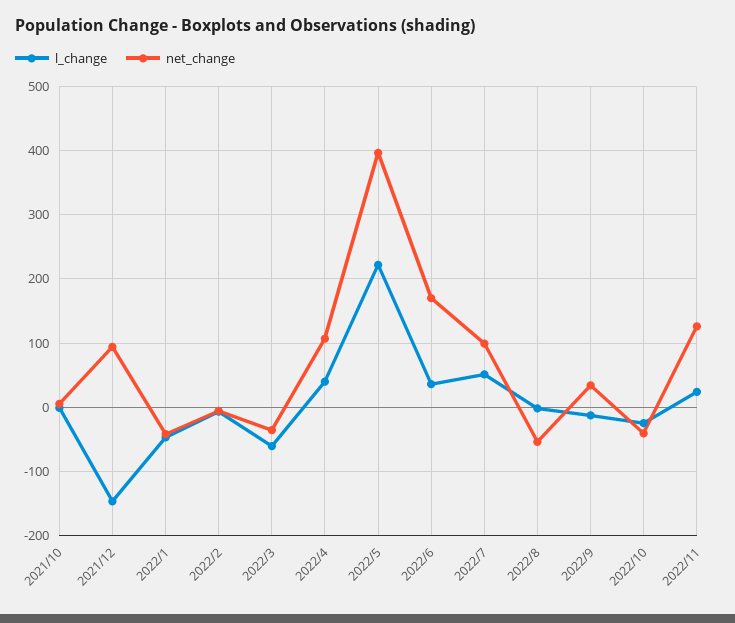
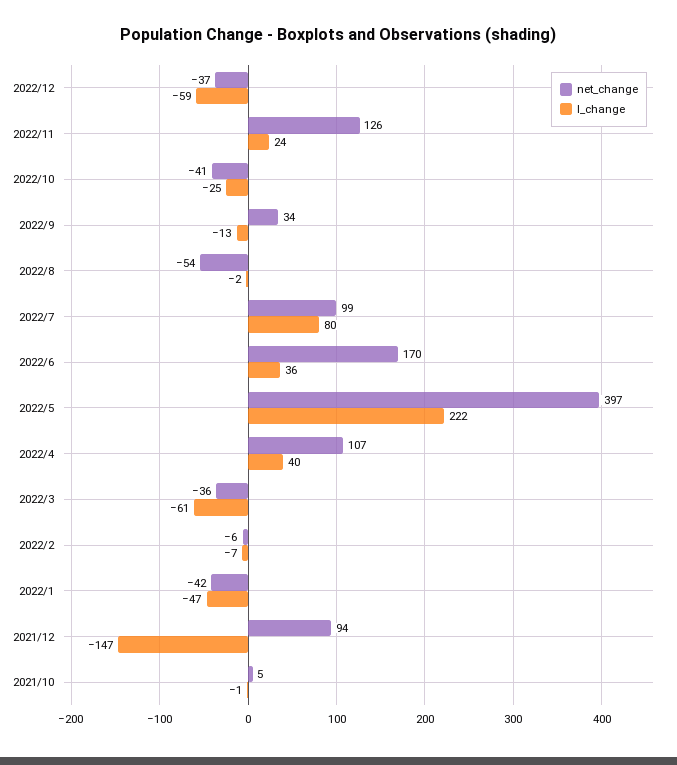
l_change, 2022/7: 50 -> 80
net_change, 2022/12: none -> -37
l_change, 2022/12: none -> -59

